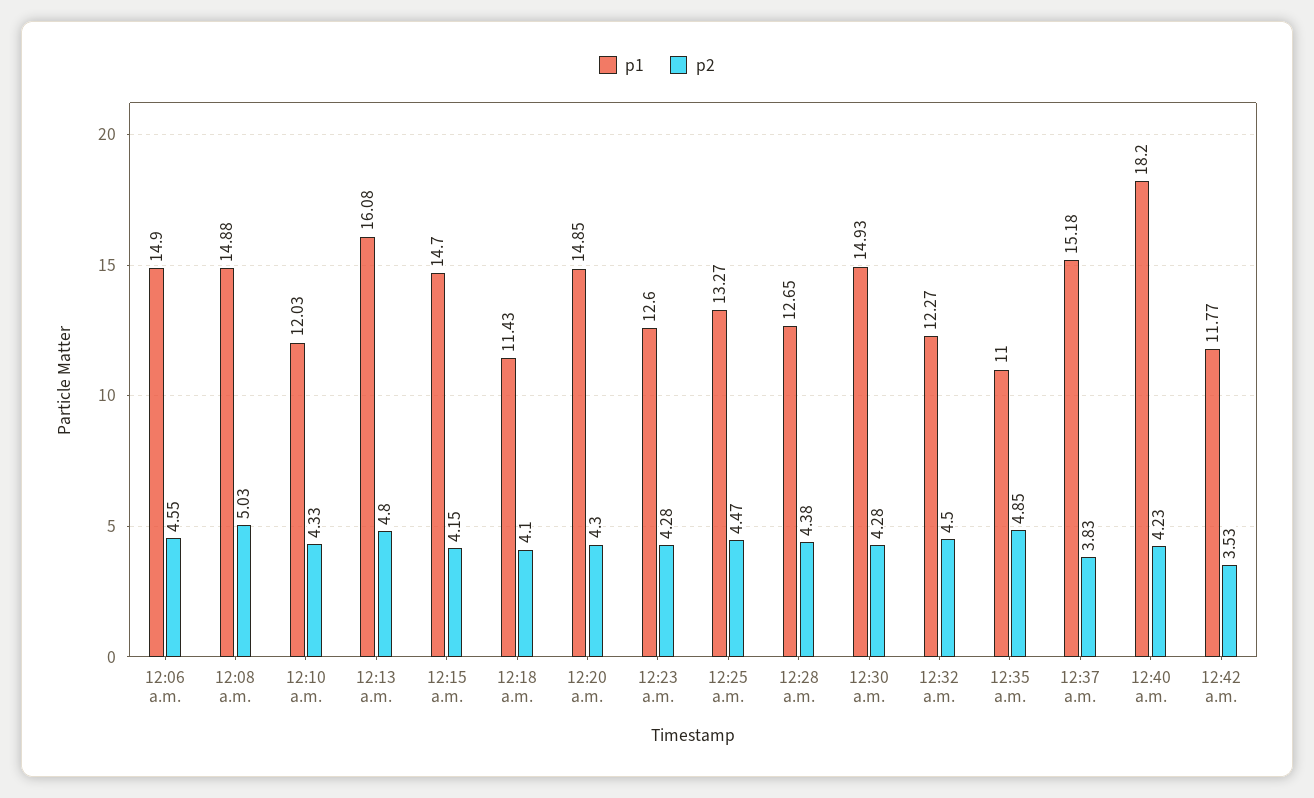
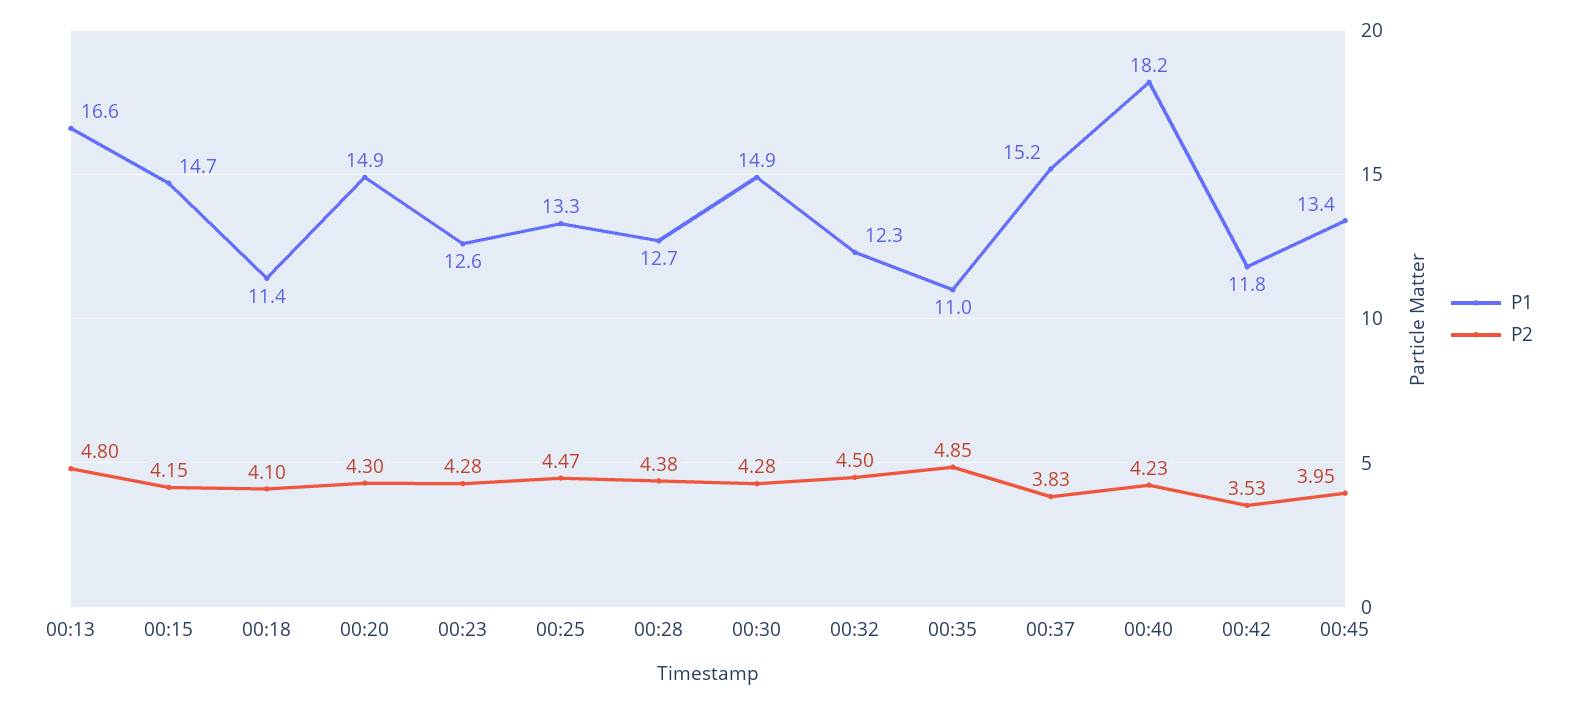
p1, 12:06 a.m.: 14.9 -> none
p2, 12:06 a.m.: 4.55 -> none
p1, 12:08 a.m.: 14.88 -> none
p2, 12:08 a.m.: 5.03 -> none
p1, 12:10 a.m.: 12.03 -> none
p2, 12:10 a.m.: 4.33 -> none
p1, 12:13 a.m.: 16.08 -> 16.6
p1, 00:45: none -> 13.4
p2, 00:45: none -> 3.95

